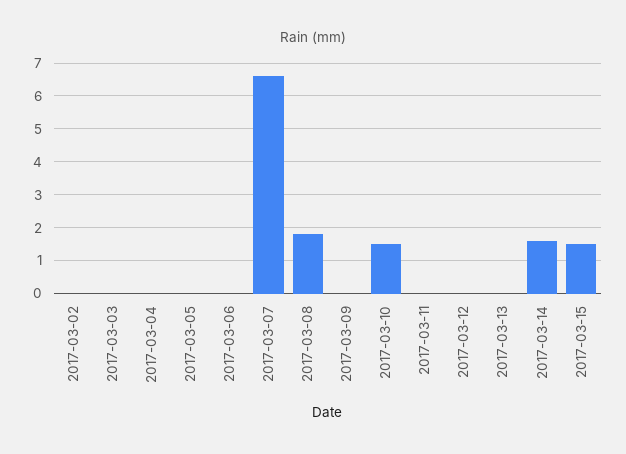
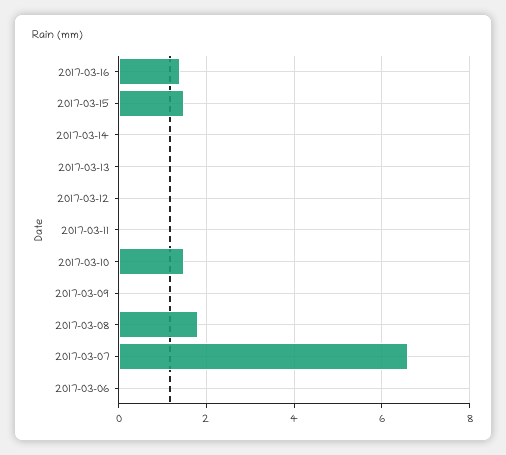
2017-03-02: 0 -> none
2017-03-03: 0 -> none
2017-03-04: 0 -> none
2017-03-05: 0 -> none
2017-03-14: 1.5 -> 0
2017-03-16: none -> 1.5

